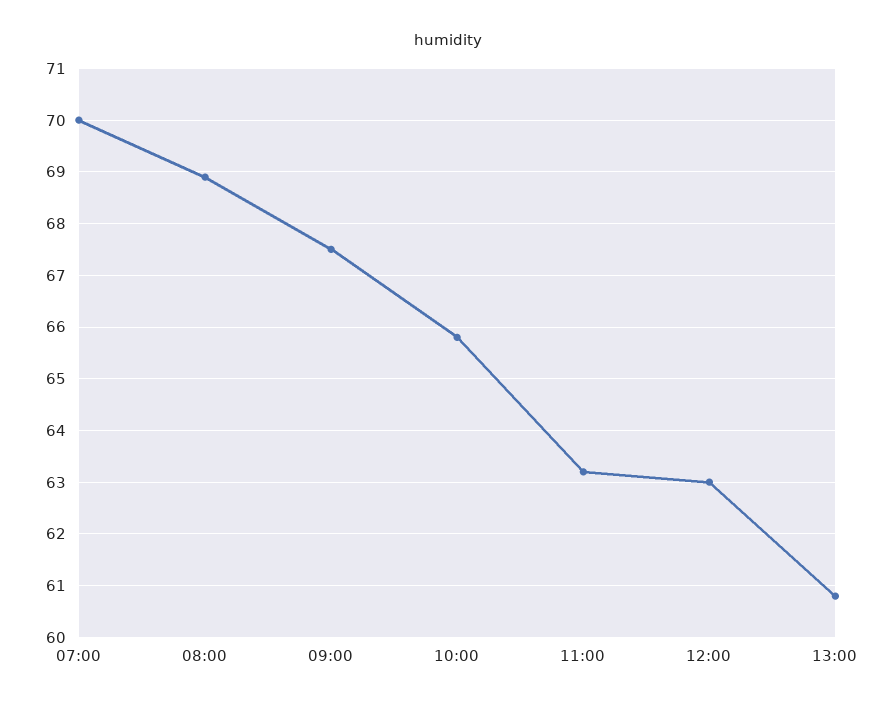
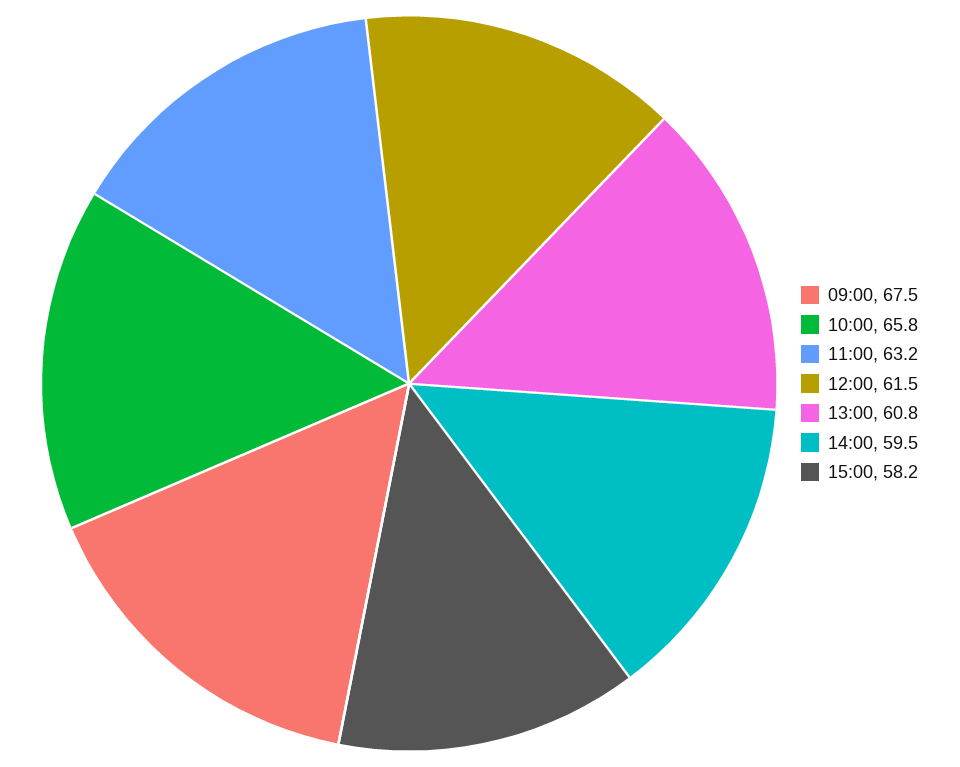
07:00: 70 -> none
08:00: 69 -> none
12:00: 63 -> 61.5
14:00: none -> 59.5
15:00: none -> 58.2

